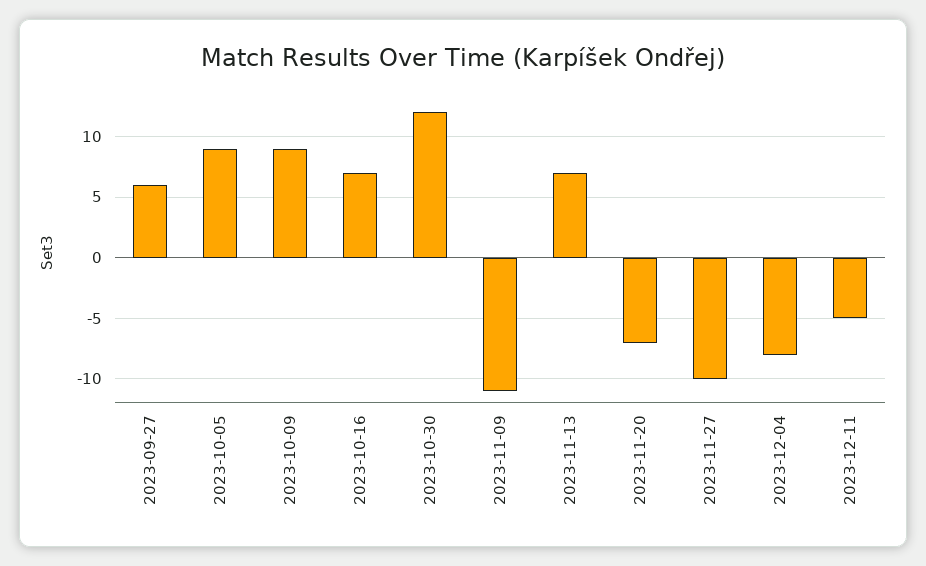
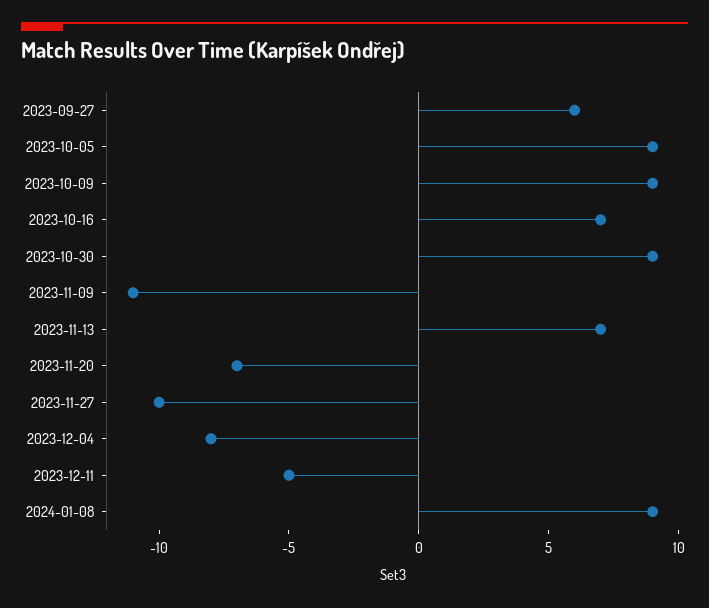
2023-10-30: 12 -> 9
2024-01-08: none -> 9

